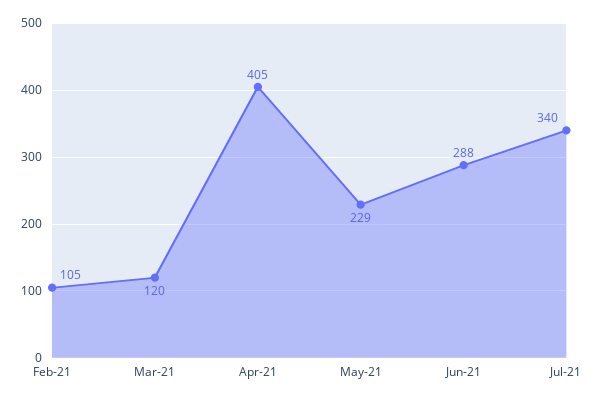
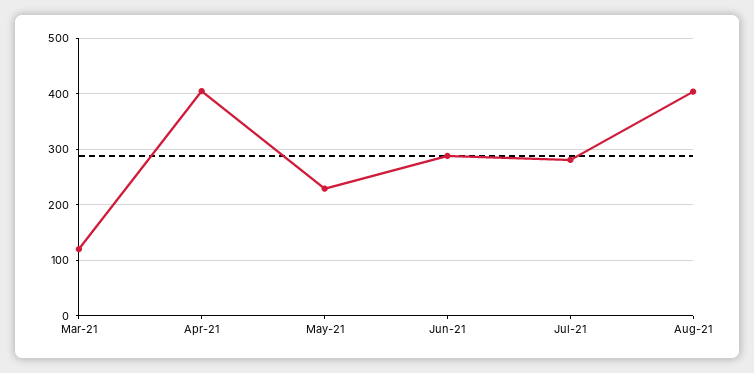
Feb-21: 105 -> none
Jul-21: 340 -> 280
Aug-21: none -> 400

